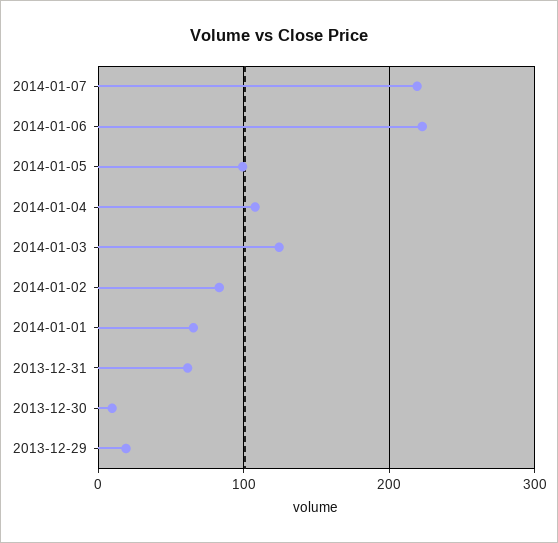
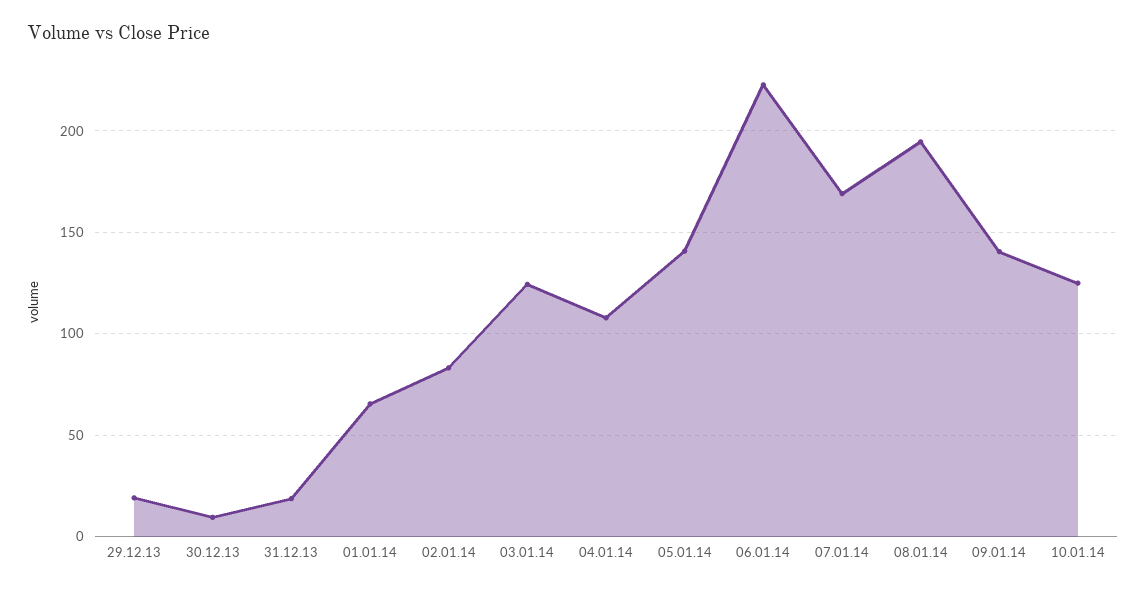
2014-01-07: 220 -> 170
2014-01-05: 100 -> 140
2013-12-31: 60 -> 20
08.01.14: none -> 195
09.01.14: none -> 140
10.01.14: none -> 125

